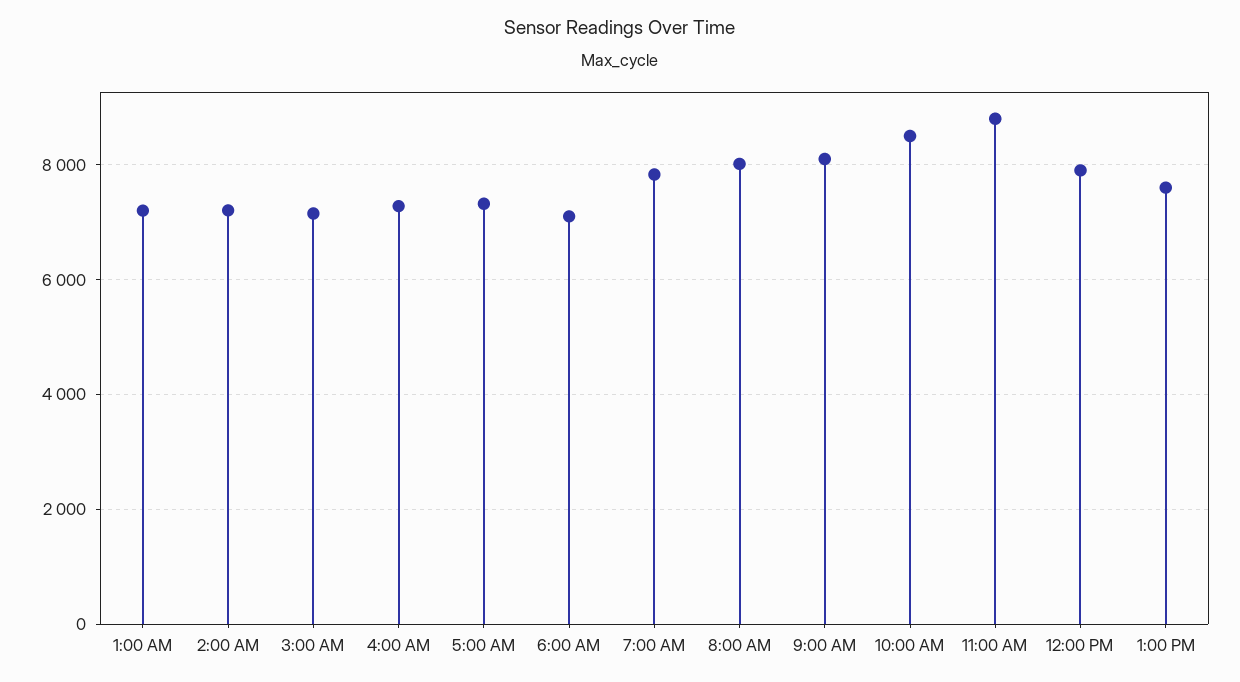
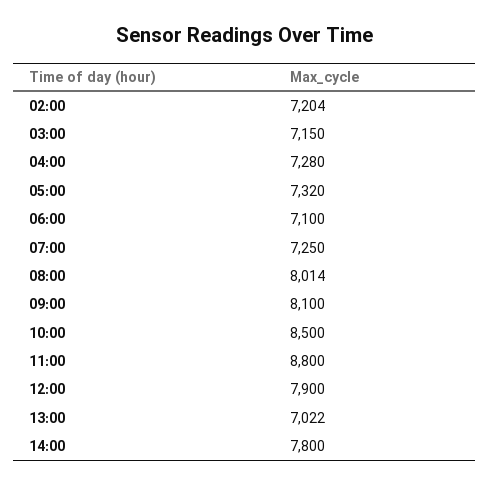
1:00 AM: 7200 -> none
7:00 AM: 7800 -> 7250
1:00 PM: 7600 -> 7022
14:00: none -> 7800

